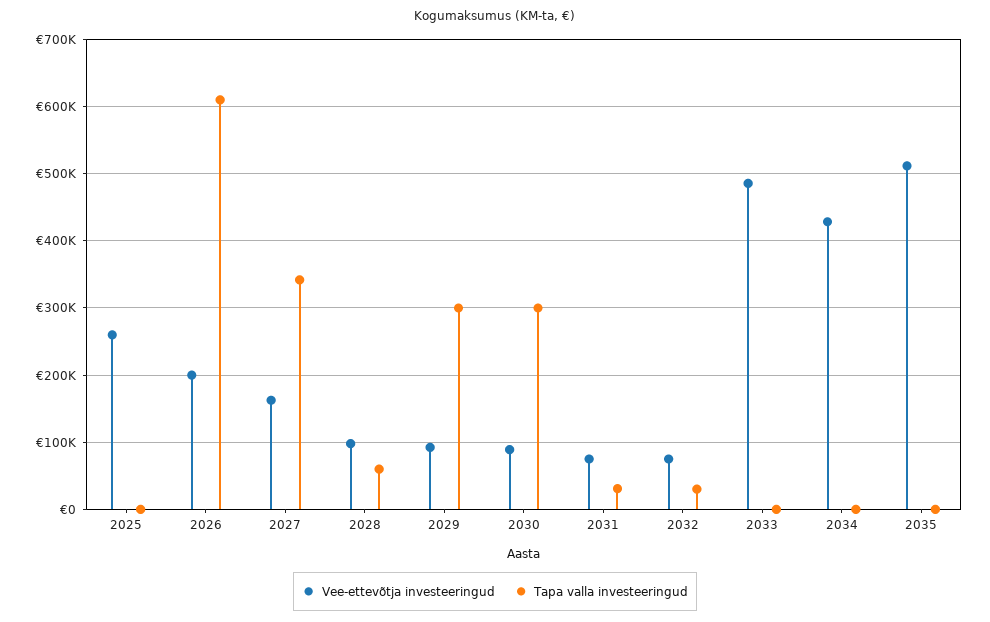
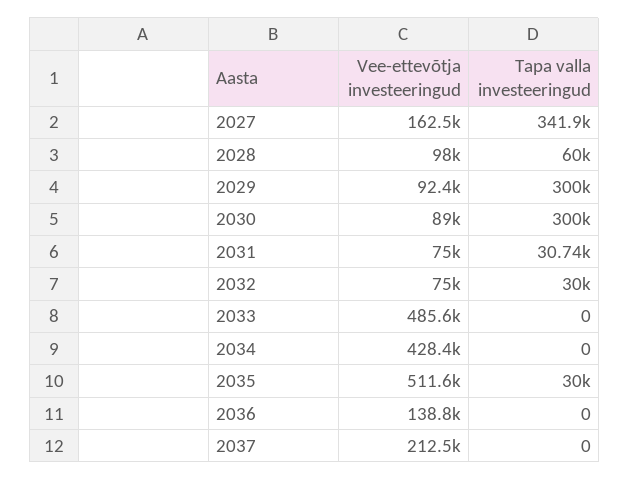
Vee-ettevõtja investeeringud, 2025: 260000 -> none
Tapa valla investeeringud, 2025: 0 -> none
Vee-ettevõtja investeeringud, 2026: 200000 -> none
Tapa valla investeeringud, 2026: 610000 -> none
Tapa valla investeeringud, 2035: 0 -> 30000
Vee-ettevõtja investeeringud, 2036: none -> 138800
Tapa valla investeeringud, 2036: none -> 0
Vee-ettevõtja investeeringud, 2037: none -> 212500
Tapa valla investeeringud, 2037: none -> 0

